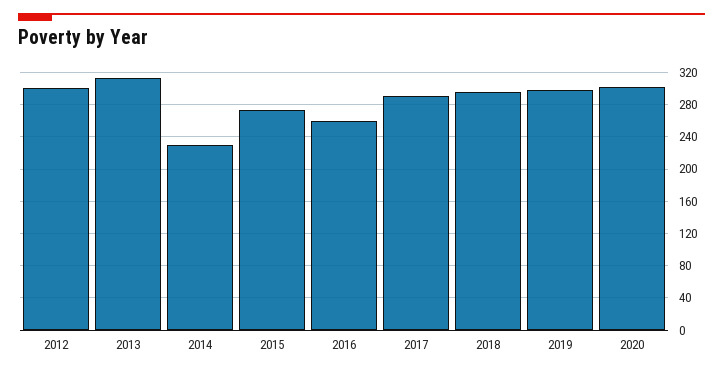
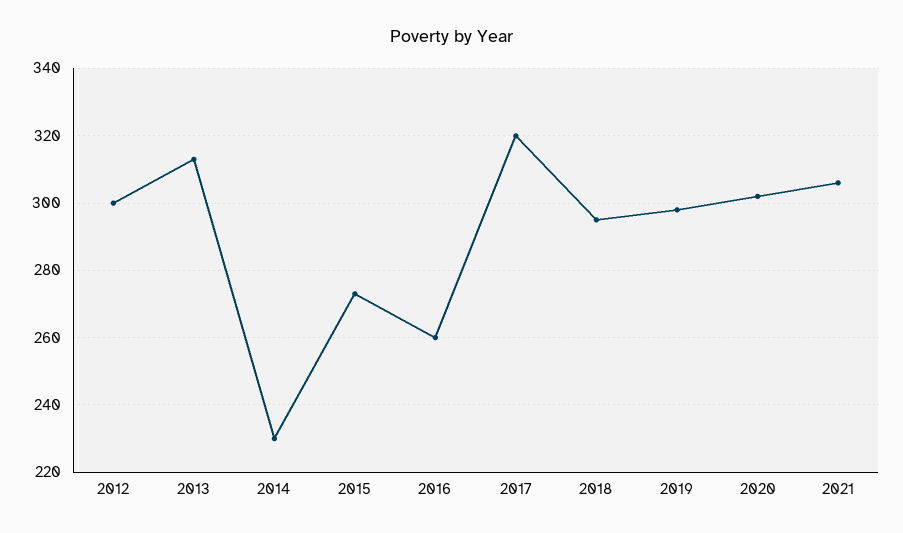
2017: 290 -> 320
2021: none -> 305

